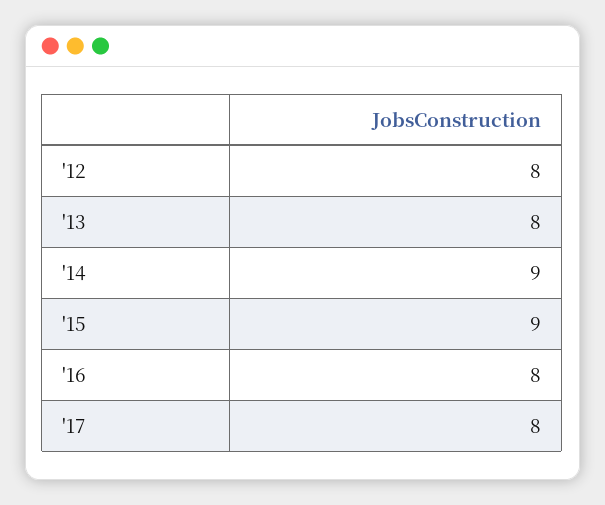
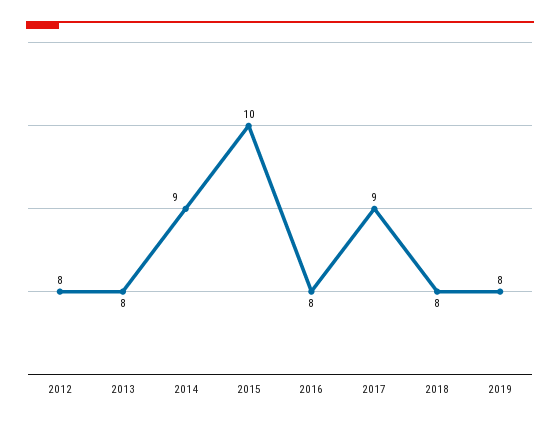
'15: 9 -> 10
'17: 8 -> 9
2018: none -> 8
2019: none -> 8

